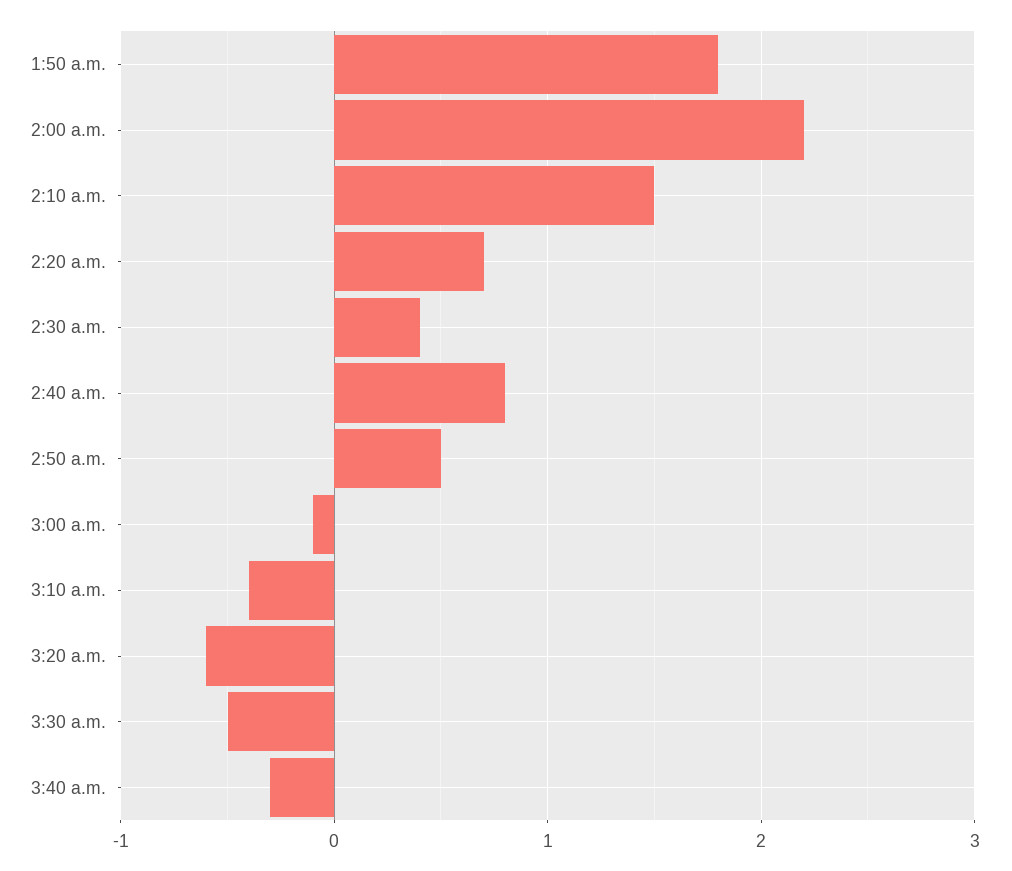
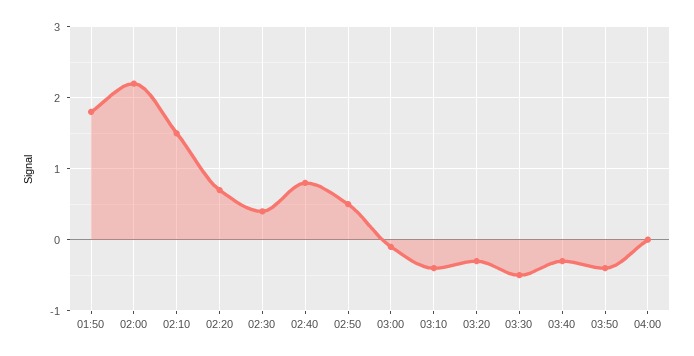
3:20 a.m.: -0.6 -> -0.3
03:50: none -> -0.4
04:00: none -> 0

